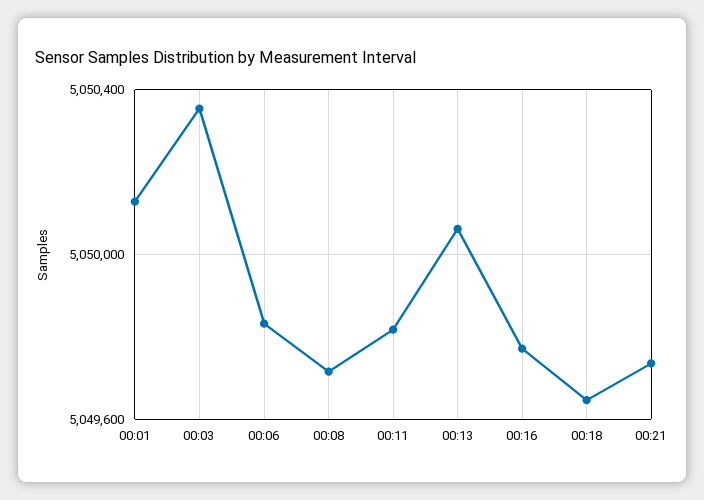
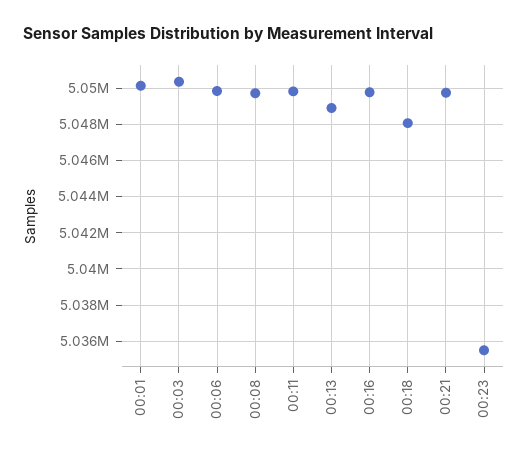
00:13: 5050050 -> 5049000
00:18: 5049650 -> 5048000
00:23: none -> 5035500

